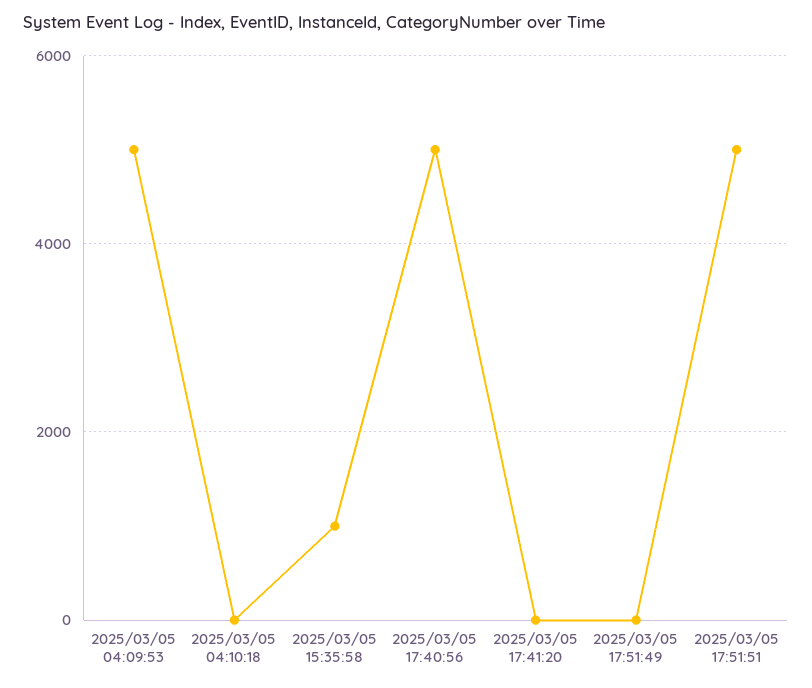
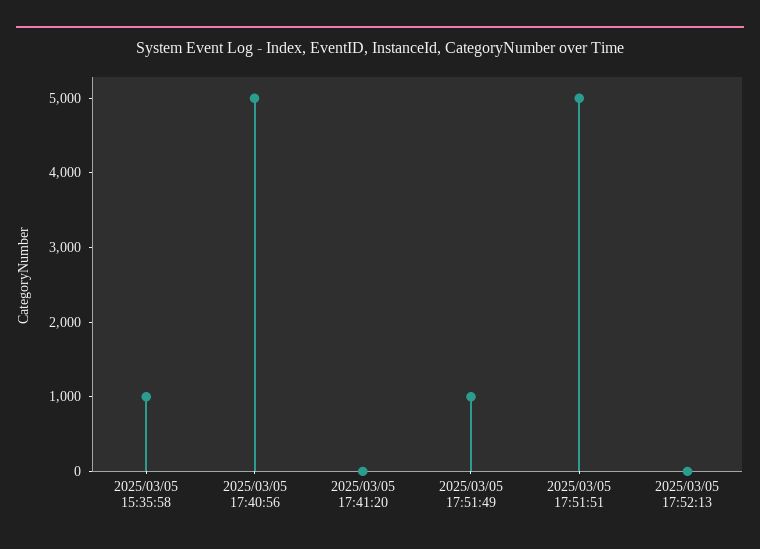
2025/03/05 04:09:53: 5000 -> none
2025/03/05 04:10:18: 0 -> none
2025/03/05 17:51:49: 0 -> 1000
2025/03/05 17:52:13: none -> 0

